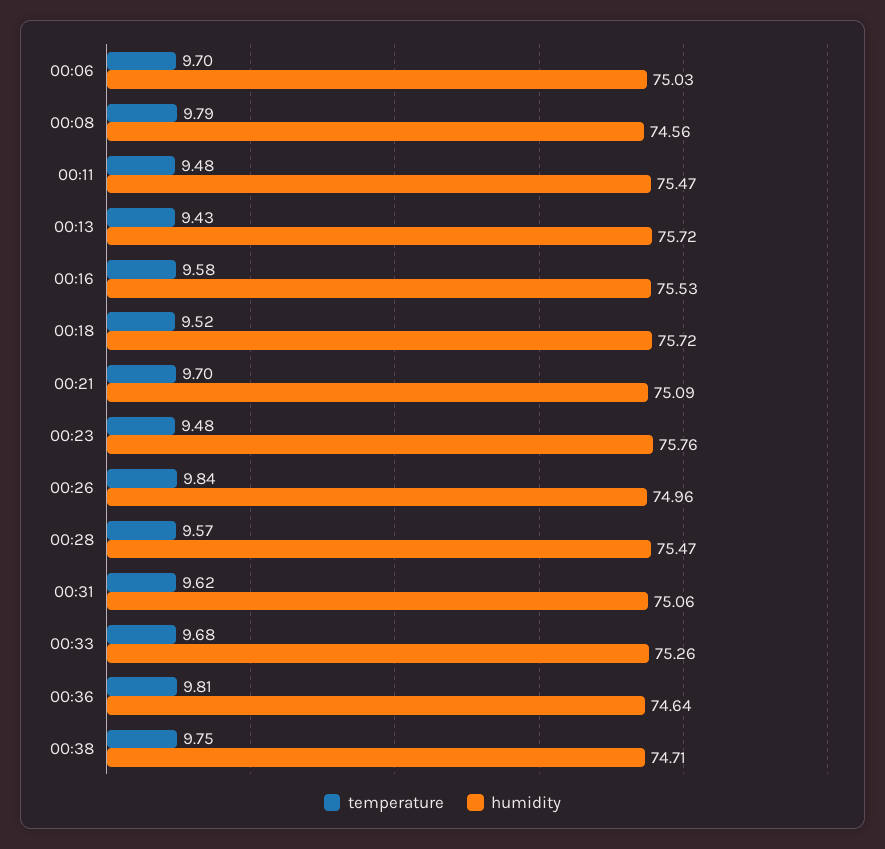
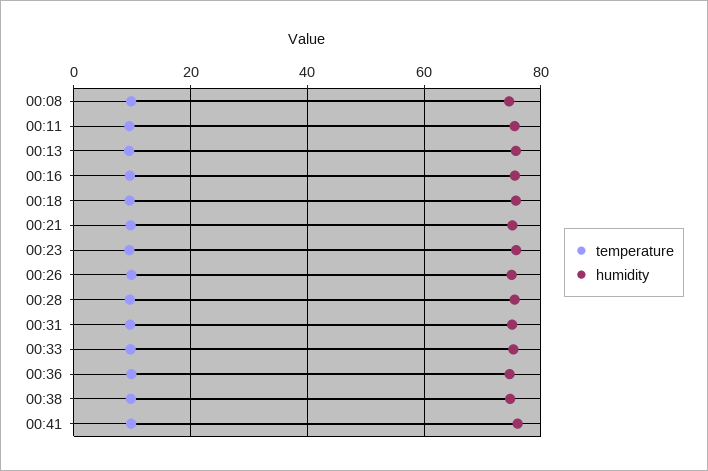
temperature, 00:06: 9.7 -> none
humidity, 00:06: 75.03 -> none
temperature, 00:41: none -> 10
humidity, 00:41: none -> 76

